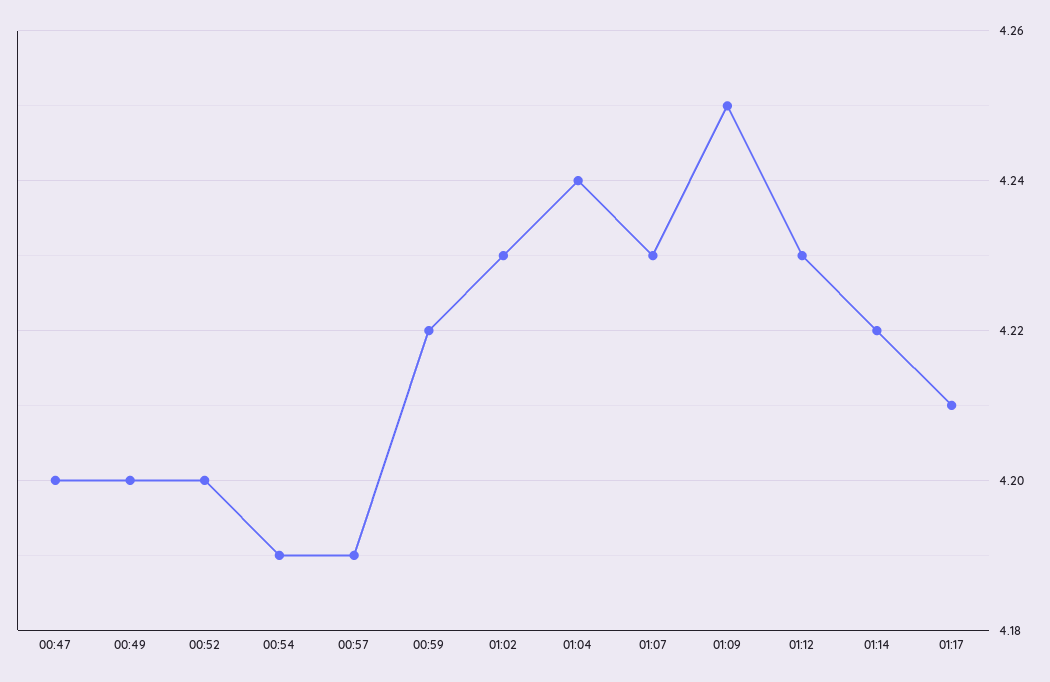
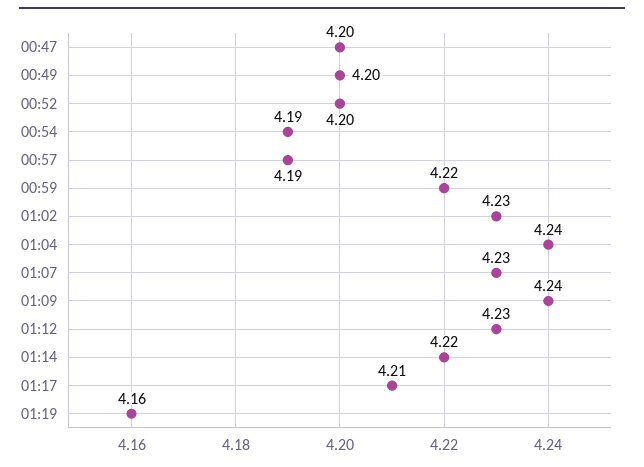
01:09: 4.25 -> 4.24
01:19: none -> 4.16

